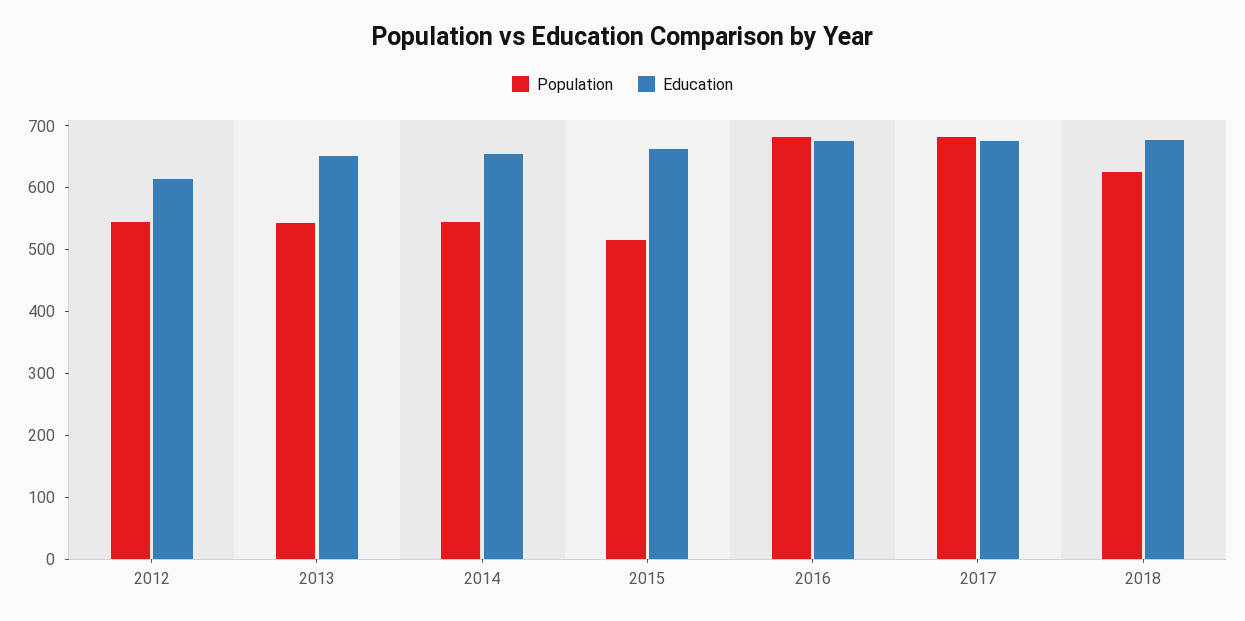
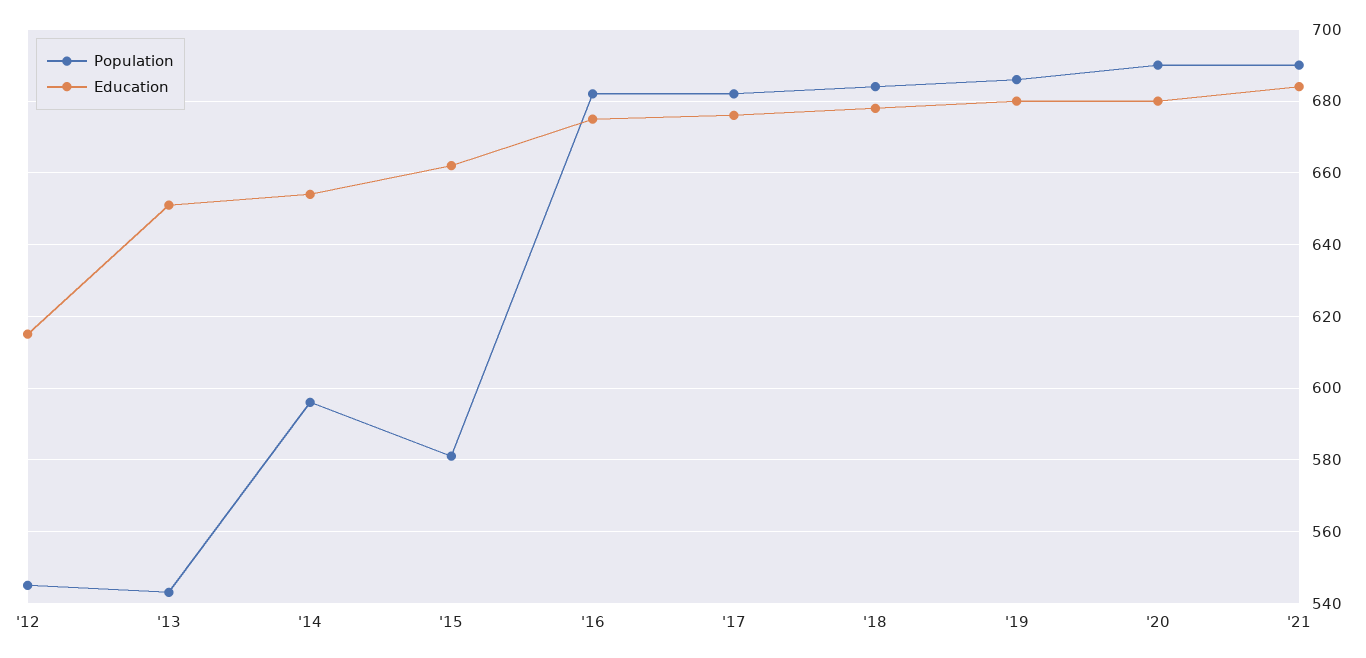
Population, 2014: 540 -> 595
Population, 2015: 520 -> 580
Population, 2018: 620 -> 685
Population, '19: none -> 685
Education, '19: none -> 680
Population, '20: none -> 690
Education, '20: none -> 680
Population, '21: none -> 690
Education, '21: none -> 685

